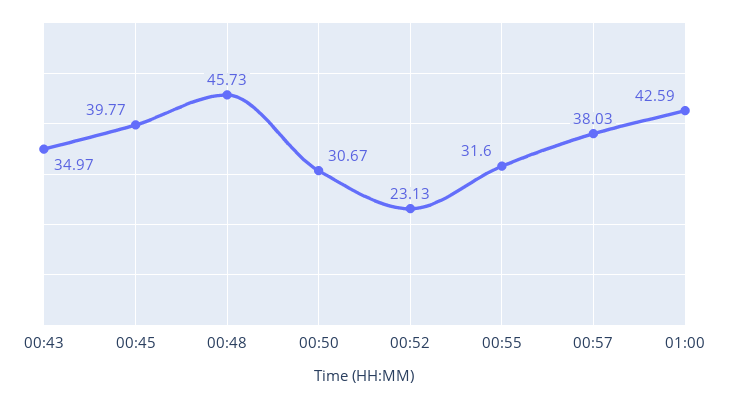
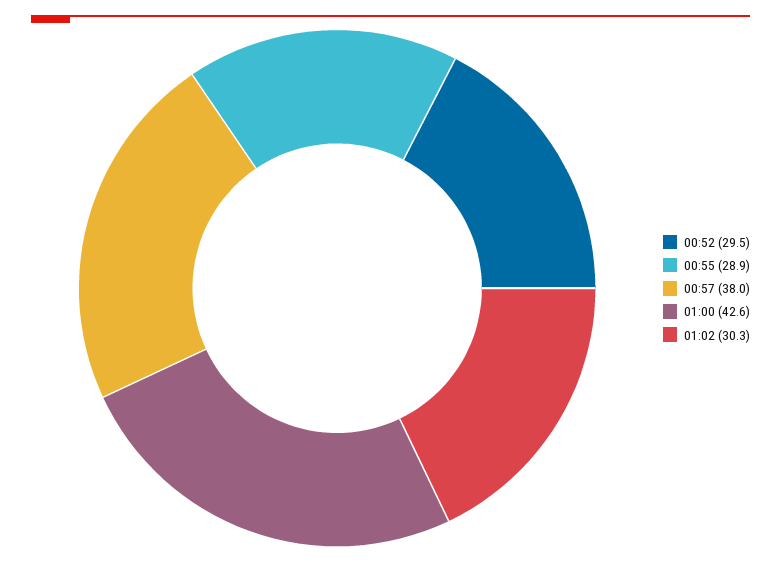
00:43: 34.97 -> none
00:45: 39.77 -> none
00:48: 45.73 -> none
00:50: 30.67 -> none
00:52: 23.13 -> 29.5
00:55: 31.6 -> 28.9
01:02: none -> 30.3

